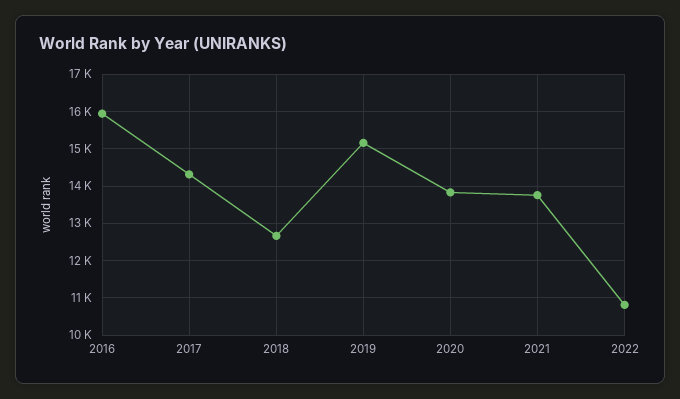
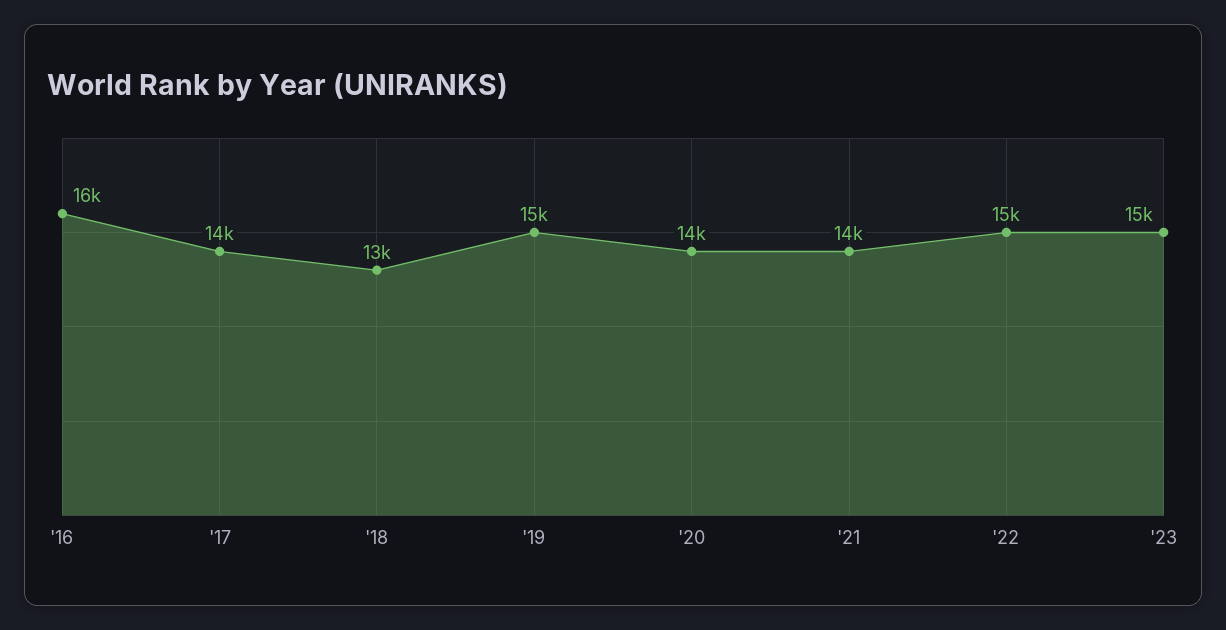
2022: 10800 -> 15000
'23: none -> 15000

